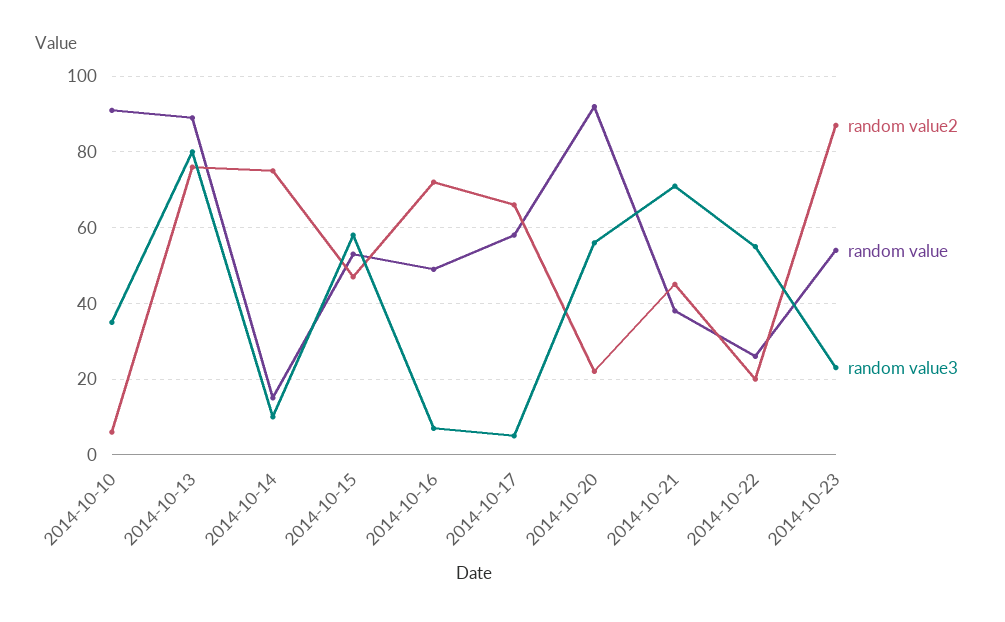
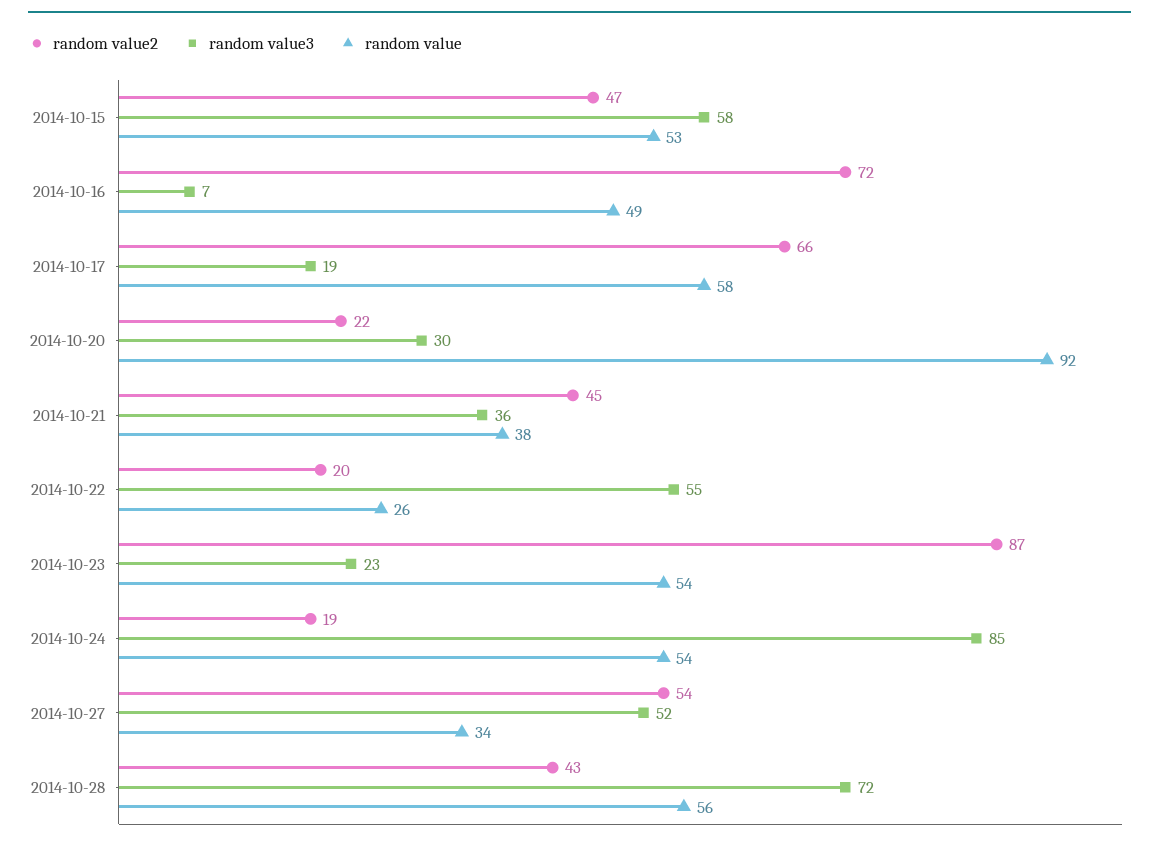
random value2, 2014-10-10: 5 -> none
random value, 2014-10-10: 90 -> none
random value3, 2014-10-10: 35 -> none
random value2, 2014-10-13: 75 -> none
random value, 2014-10-13: 90 -> none
random value3, 2014-10-13: 80 -> none
random value2, 2014-10-14: 75 -> none
random value, 2014-10-14: 15 -> none
random value3, 2014-10-14: 10 -> none
random value3, 2014-10-17: 5 -> 19
random value3, 2014-10-20: 55 -> 30
random value3, 2014-10-21: 70 -> 36
random value2, 2014-10-24: none -> 19
random value3, 2014-10-24: none -> 85
random value, 2014-10-24: none -> 54
random value2, 2014-10-27: none -> 54
random value3, 2014-10-27: none -> 52
random value, 2014-10-27: none -> 34
random value2, 2014-10-28: none -> 43
random value3, 2014-10-28: none -> 72
random value, 2014-10-28: none -> 56

